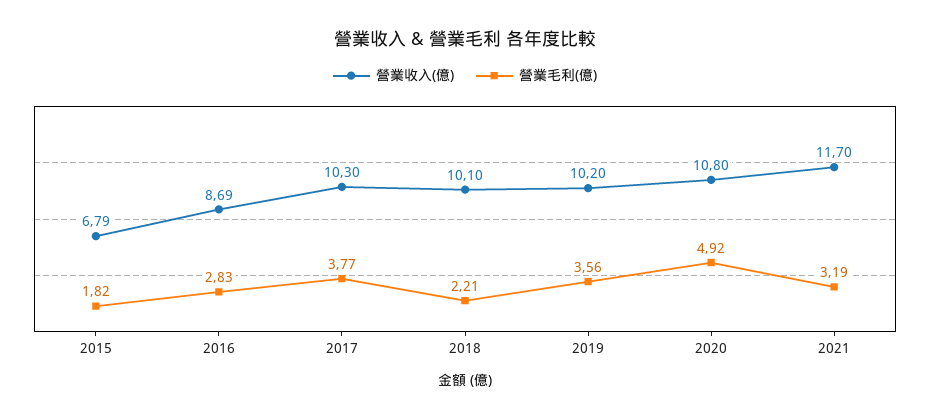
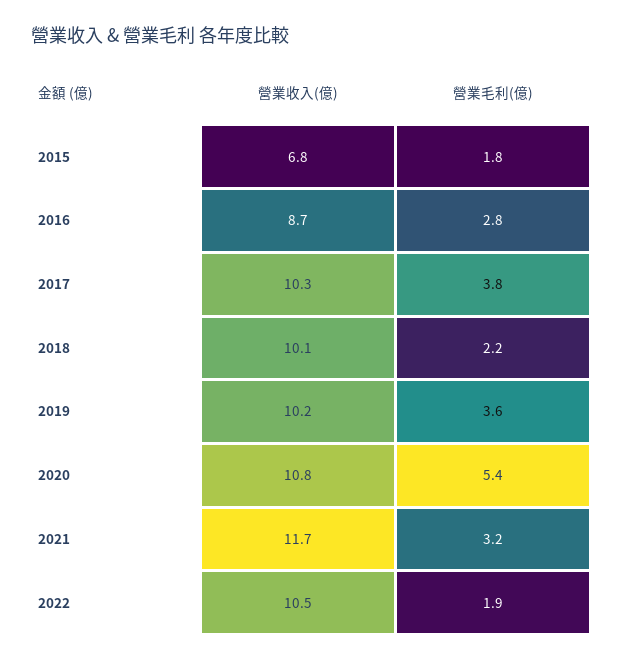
營業毛利(億), 2020: 4.92 -> 5.4
營業收入(億), 2022: none -> 10.5
營業毛利(億), 2022: none -> 1.9

